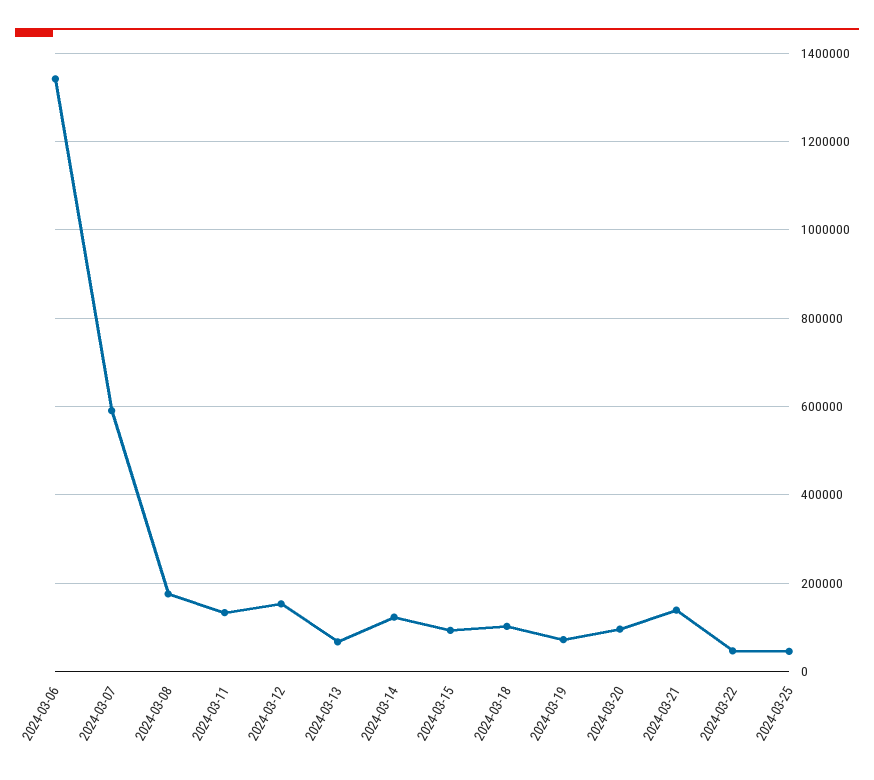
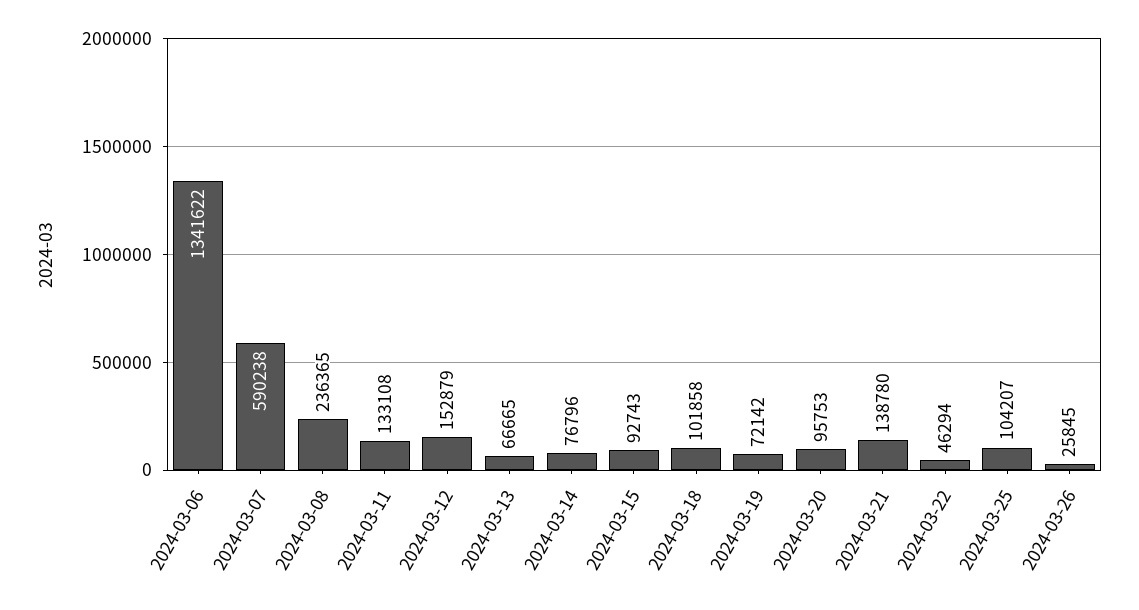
2024-03-08: 180000 -> 236365
2024-03-14: 120000 -> 76796
2024-03-25: 40000 -> 104207
2024-03-26: none -> 25845

